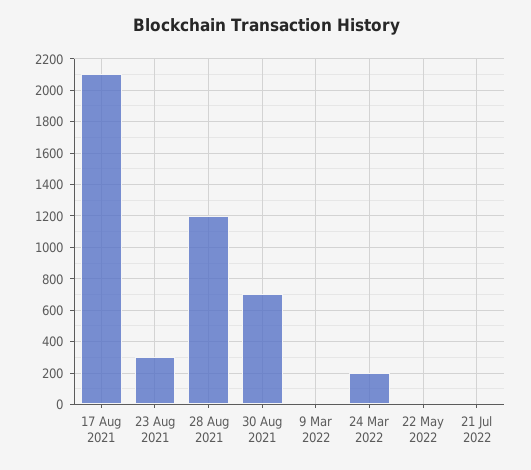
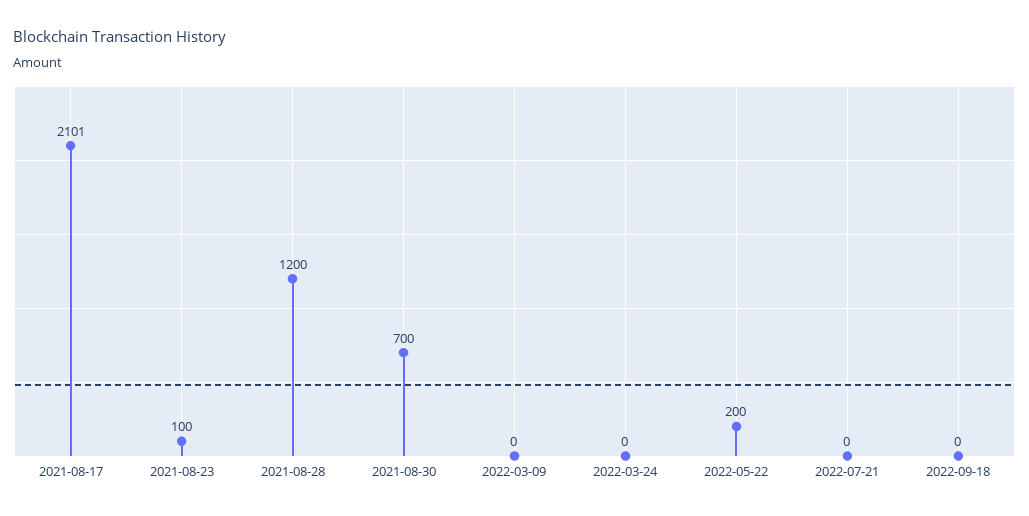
23 Aug 2021: 300 -> 100
24 Mar 2022: 200 -> 0
22 May 2022: 0 -> 200
2022-09-18: none -> 0

